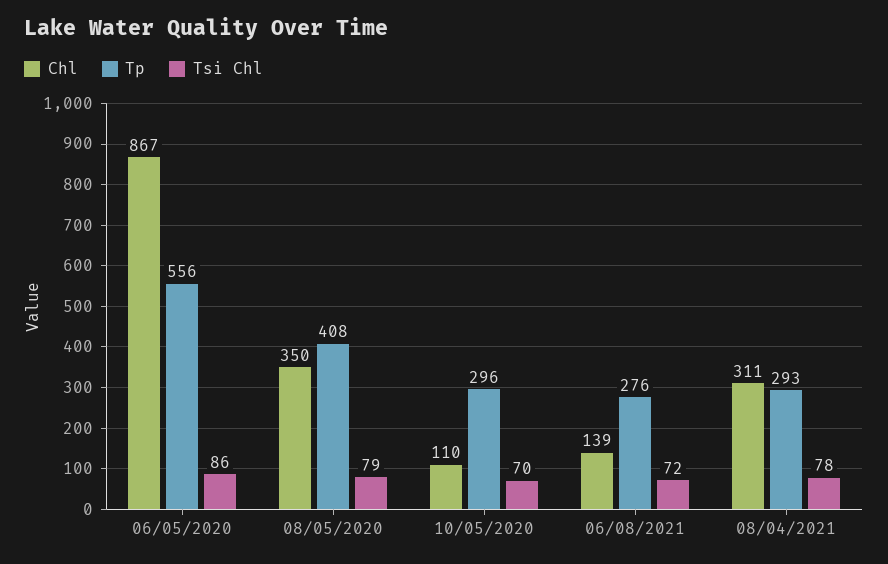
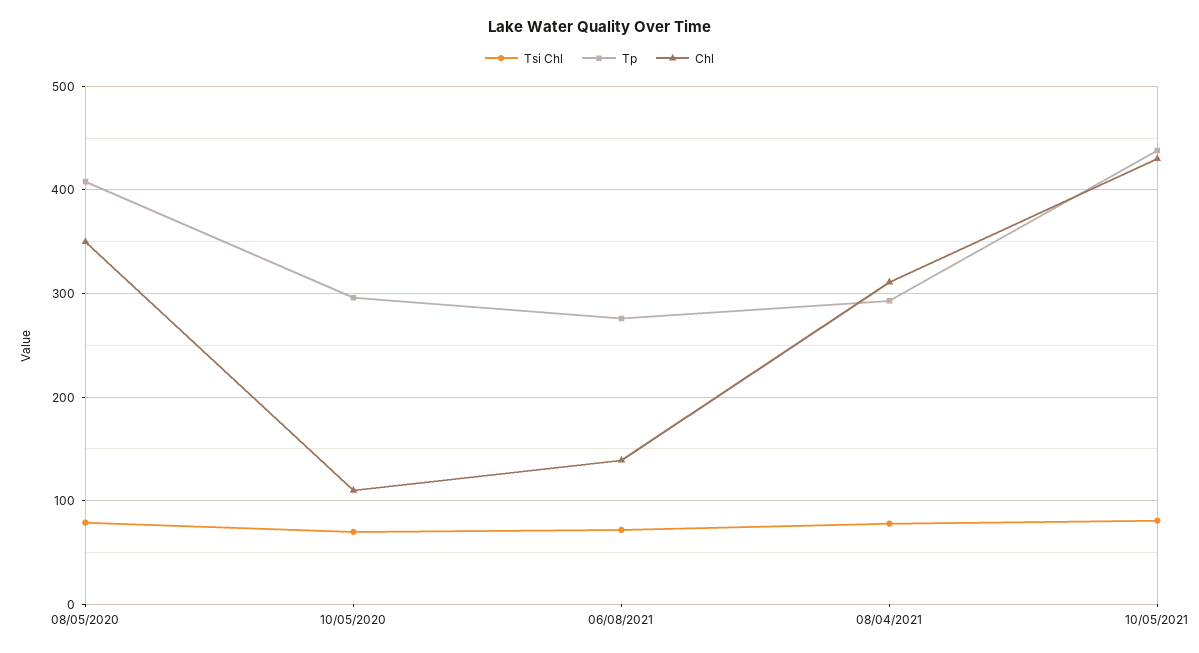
Chl, 06/05/2020: 867 -> none
Tp, 06/05/2020: 556 -> none
Tsi Chl, 06/05/2020: 86 -> none
Tsi Chl, 10/05/2021: none -> 80
Tp, 10/05/2021: none -> 440
Chl, 10/05/2021: none -> 430

